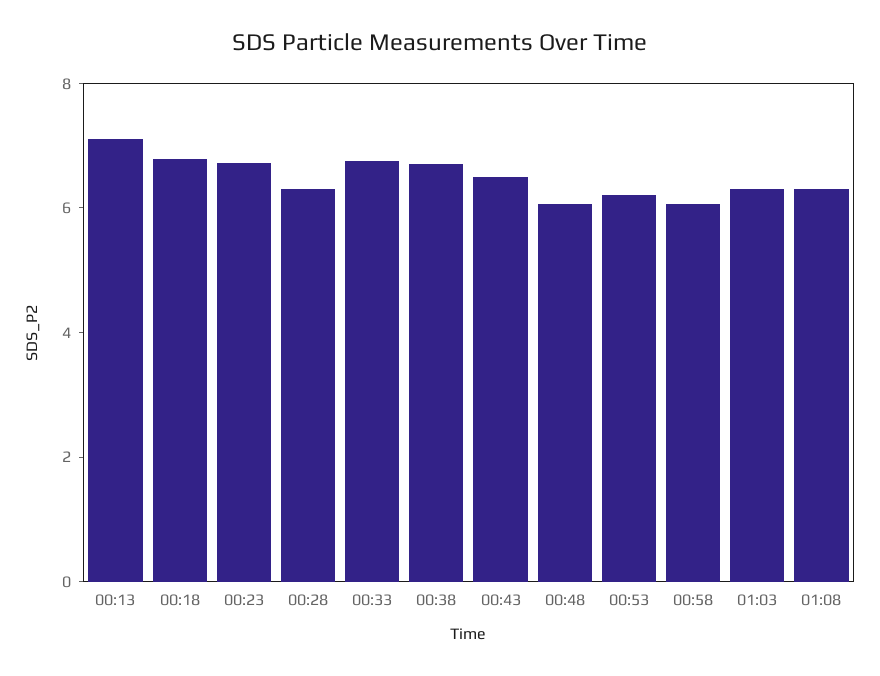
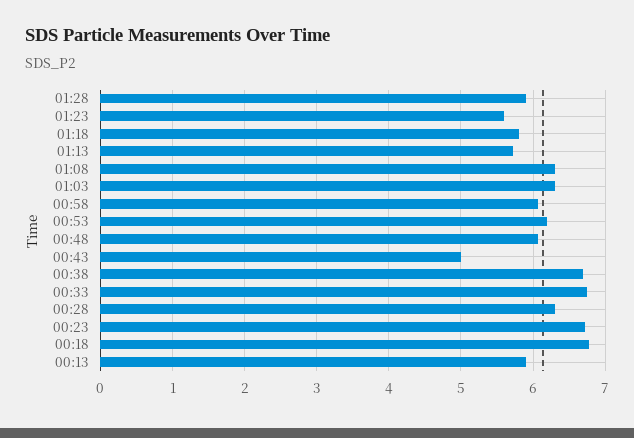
00:13: 7 -> 5.9
00:43: 6.5 -> 5
01:28: none -> 5.9
01:23: none -> 5.6
01:18: none -> 5.8
01:13: none -> 5.7

